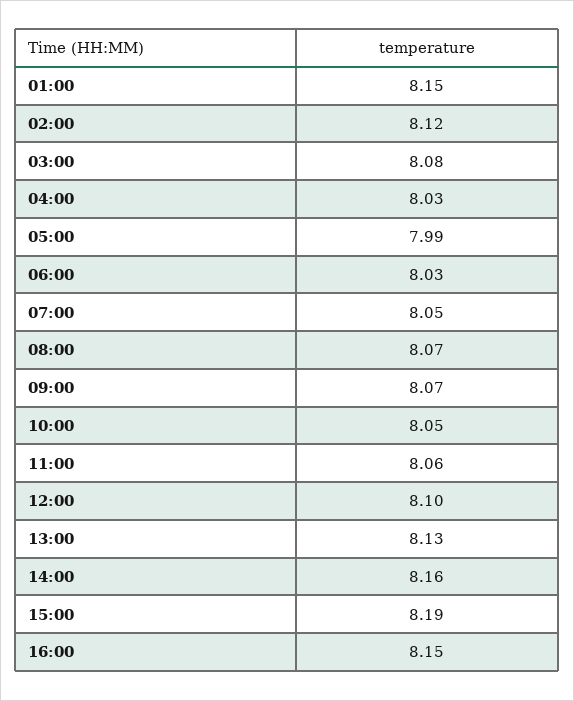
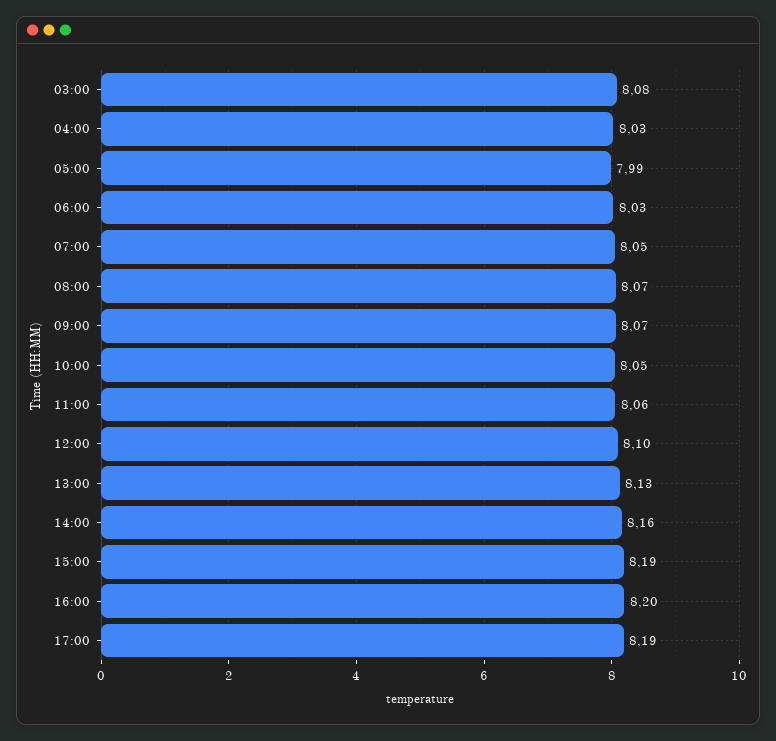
01:00: 8.15 -> none
02:00: 8.12 -> none
16:00: 8.15 -> 8.2
17:00: none -> 8.19

